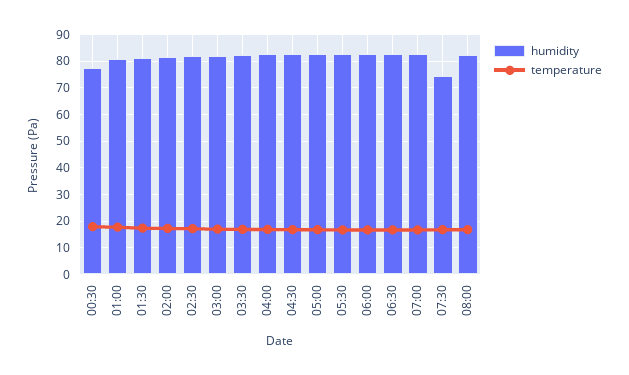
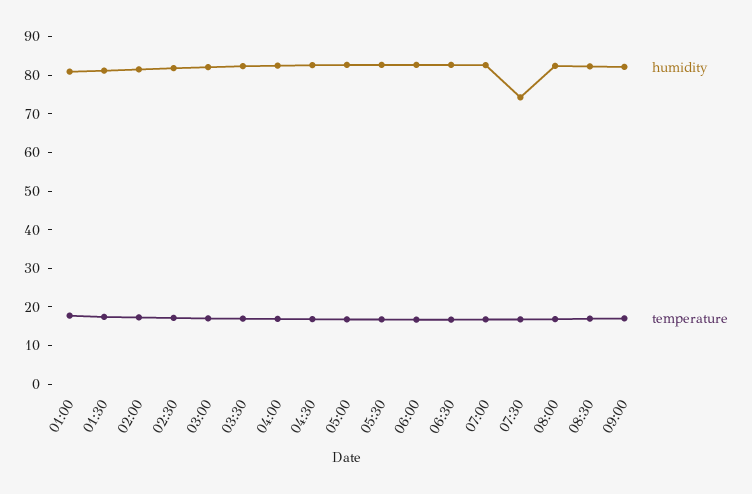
humidity, 00:30: 77.5 -> none
temperature, 00:30: 17.5 -> none
humidity, 08:30: none -> 82.5
temperature, 08:30: none -> 17.5
humidity, 09:00: none -> 82.5
temperature, 09:00: none -> 17.5

